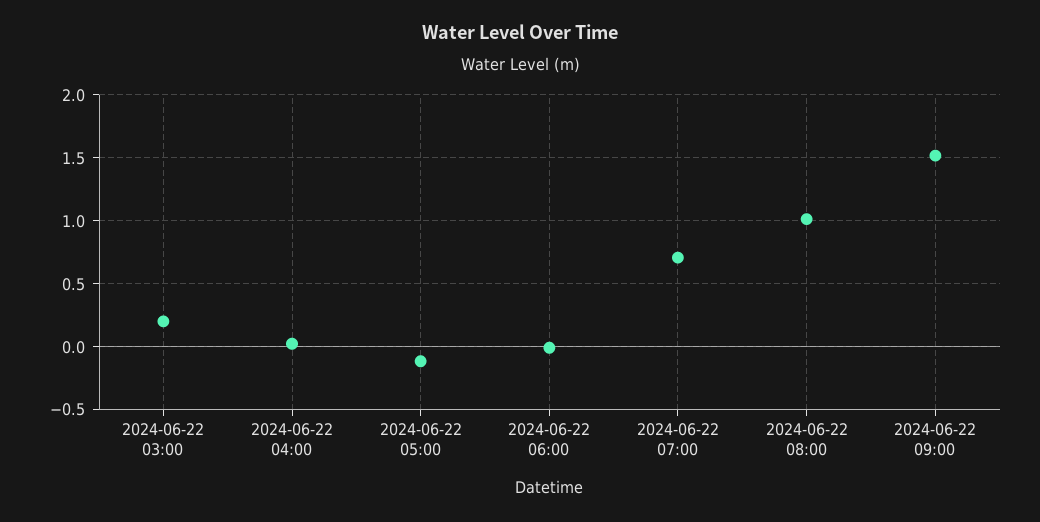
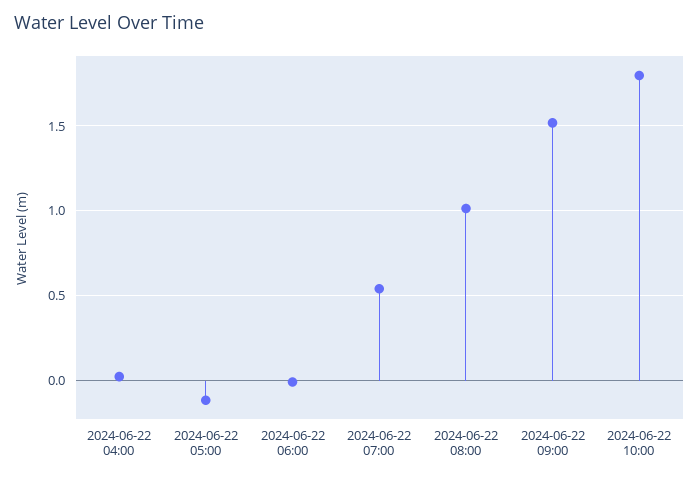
2024-06-22 03:00: 0.2 -> none
2024-06-22 07:00: 0.7 -> 0.55
2024-06-22 10:00: none -> 1.8

